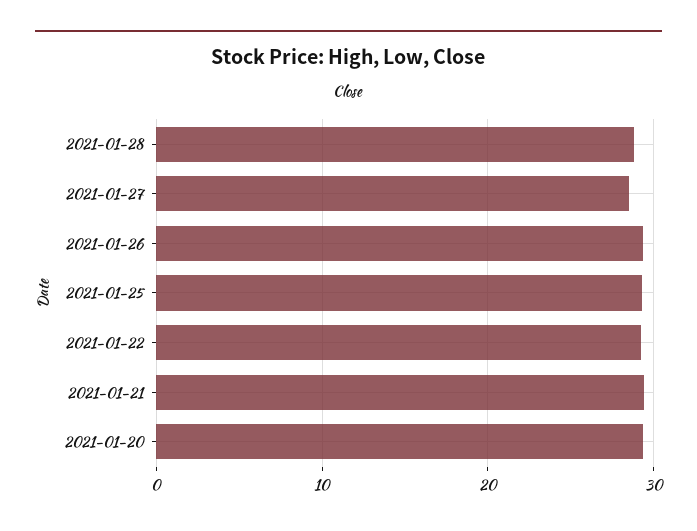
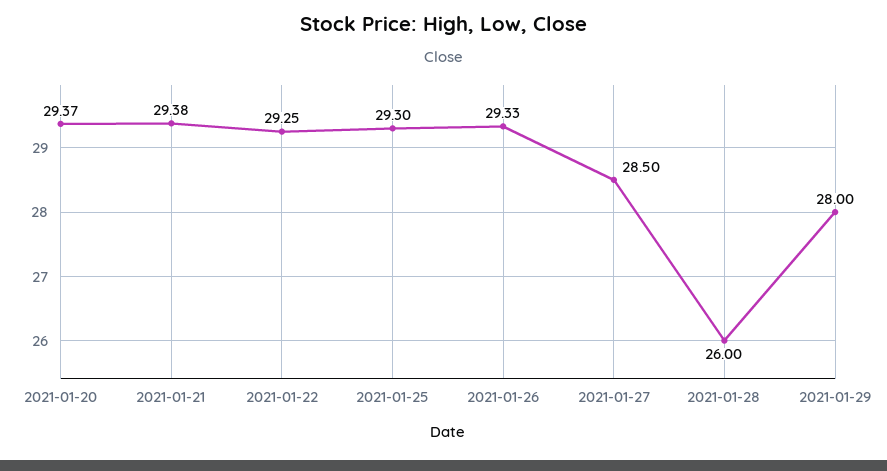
2021-01-28: 29 -> 26
2021-01-29: none -> 28

